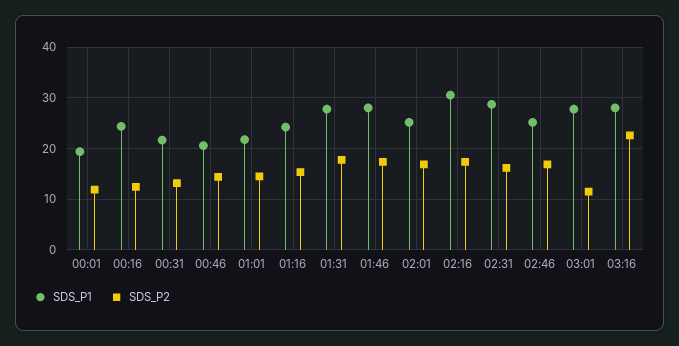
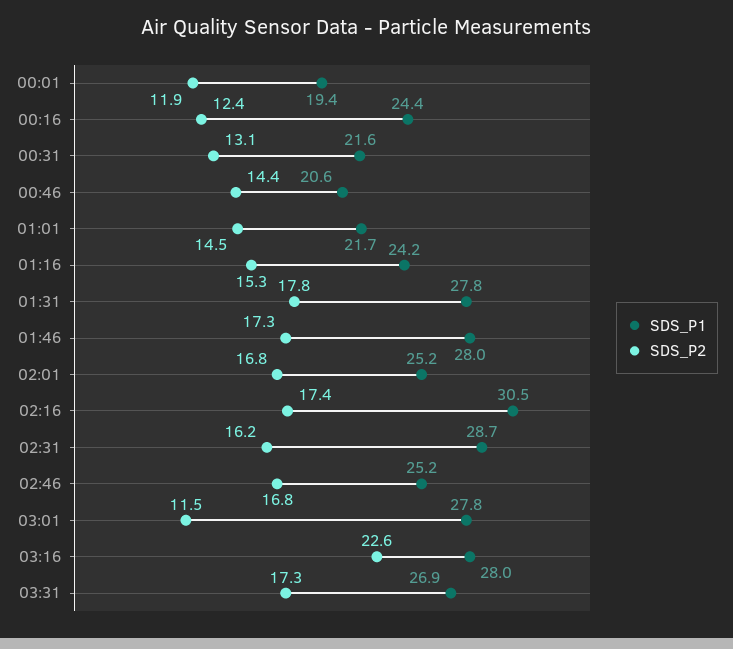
SDS_P1, 03:31: none -> 26.9
SDS_P2, 03:31: none -> 17.3

